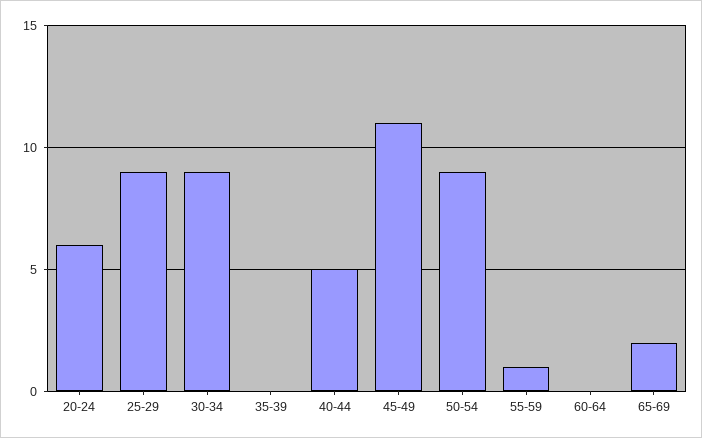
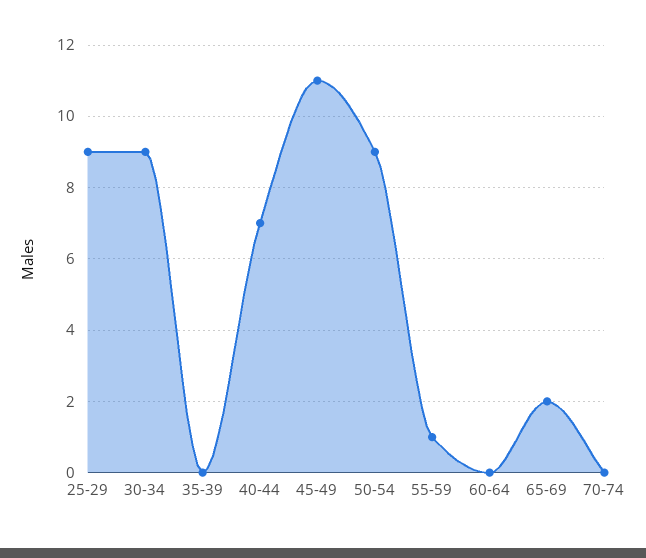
20-24: 6 -> none
40-44: 5 -> 7
70-74: none -> 0

